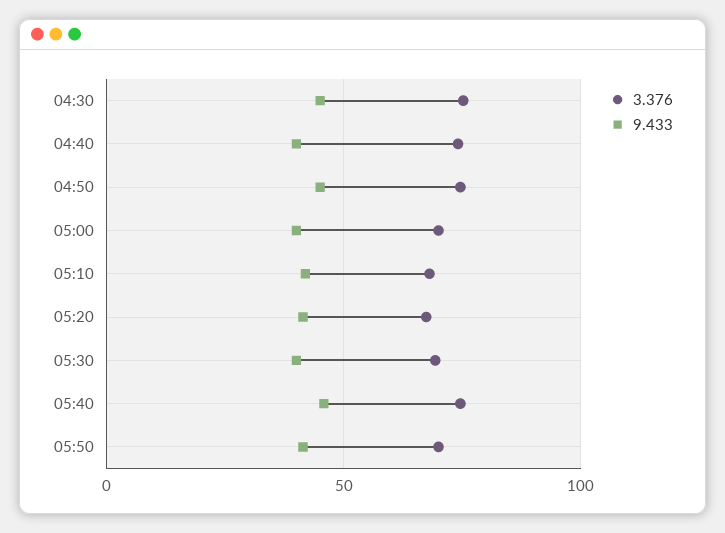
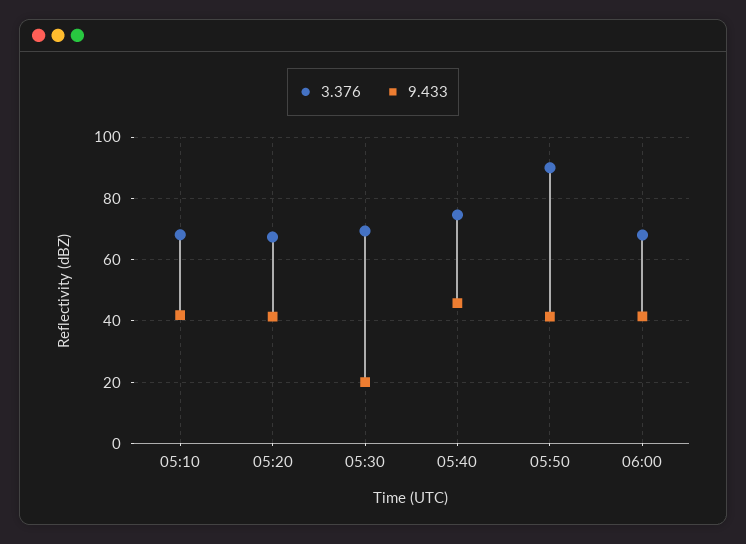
3.376, 04:30: 75 -> none
9.433, 04:30: 45 -> none
3.376, 04:40: 75 -> none
9.433, 04:40: 40 -> none
3.376, 04:50: 75 -> none
9.433, 04:50: 45 -> none
3.376, 05:00: 70 -> none
9.433, 05:00: 40 -> none
9.433, 05:30: 40 -> 20
3.376, 05:50: 70 -> 90
3.376, 06:00: none -> 68
9.433, 06:00: none -> 42

